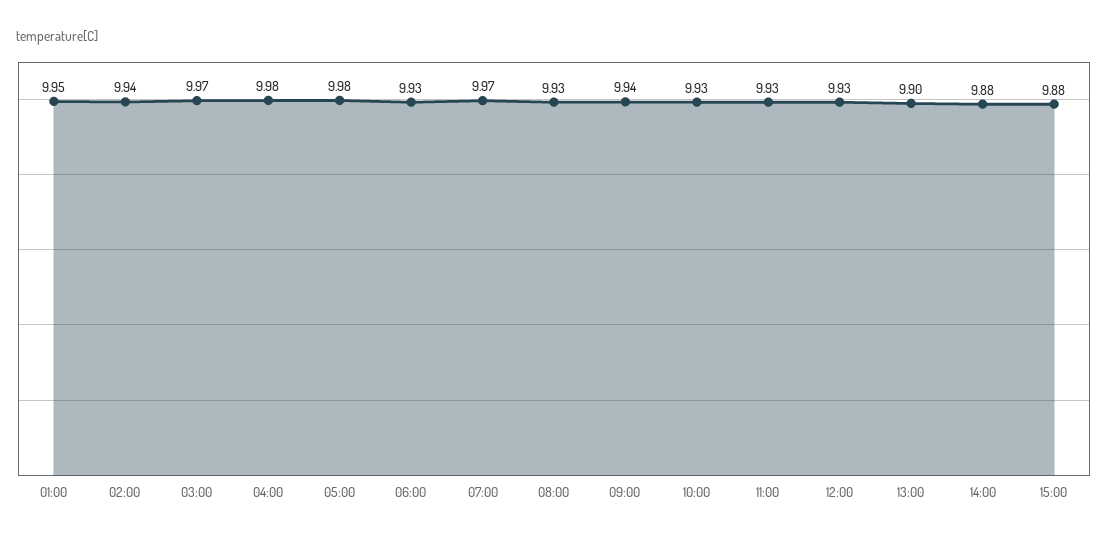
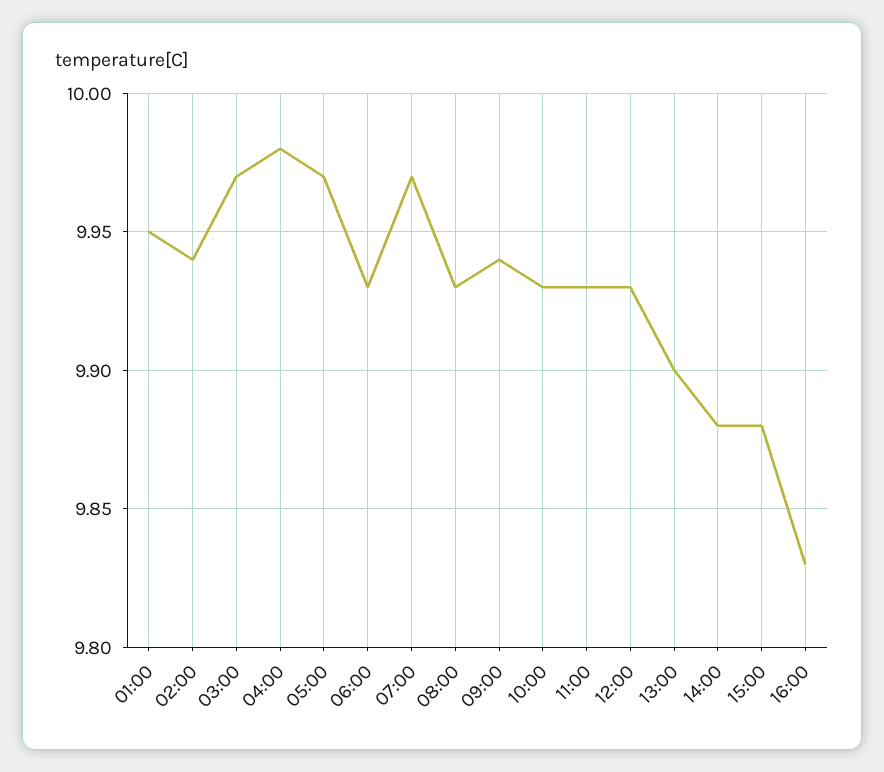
05:00: 9.98 -> 9.97
16:00: none -> 9.83

